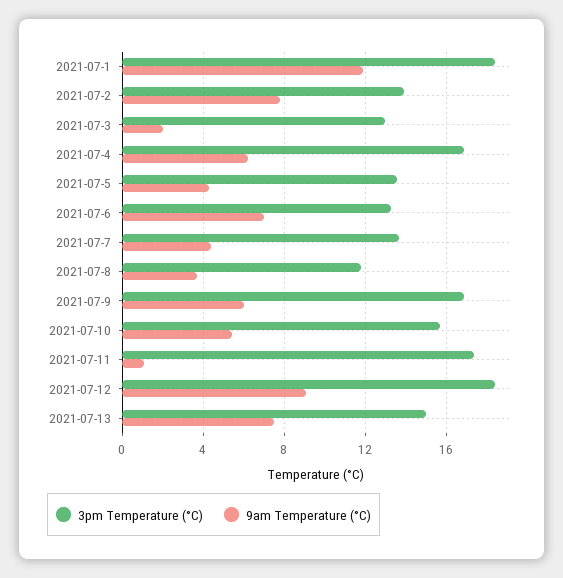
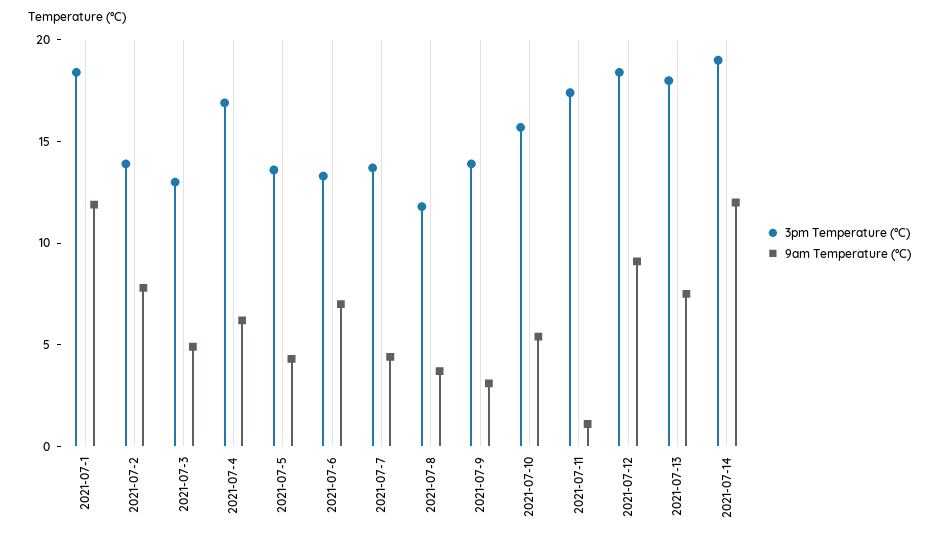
9am Temperature (°C), 2021-07-3: 2 -> 5
3pm Temperature (°C), 2021-07-9: 17 -> 14
9am Temperature (°C), 2021-07-9: 6 -> 3
3pm Temperature (°C), 2021-07-13: 15 -> 18
3pm Temperature (°C), 2021-07-14: none -> 19
9am Temperature (°C), 2021-07-14: none -> 12

